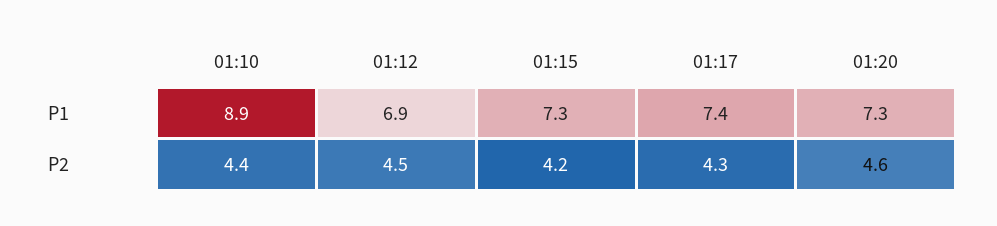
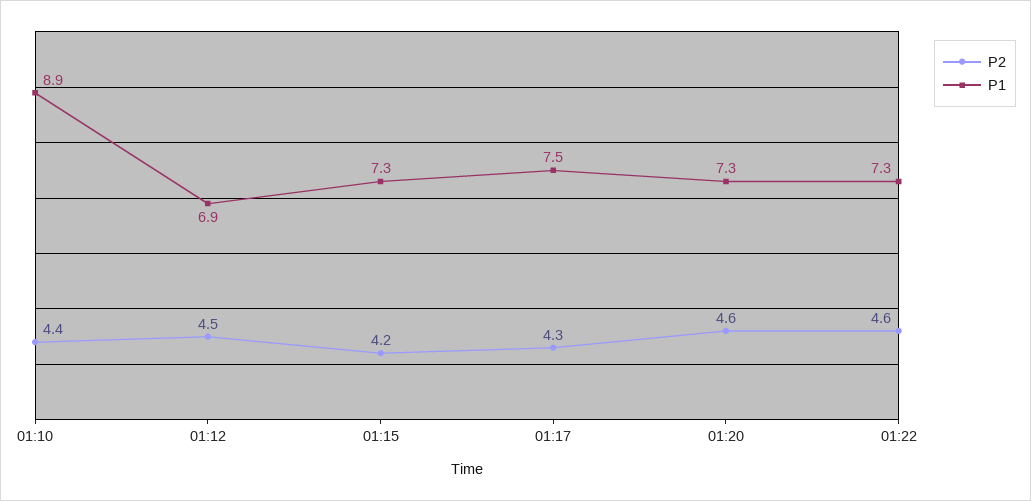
P1, 01:17: 7.4 -> 7.5
P2, 01:22: none -> 4.6
P1, 01:22: none -> 7.3

